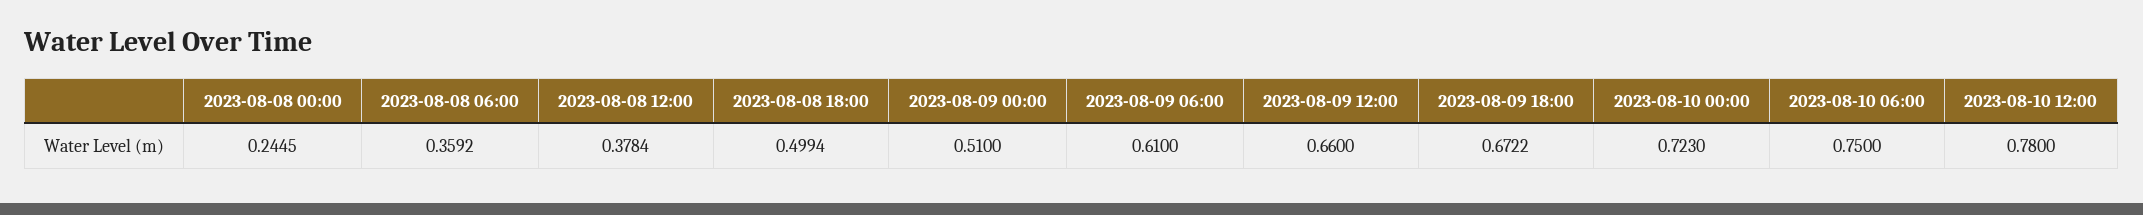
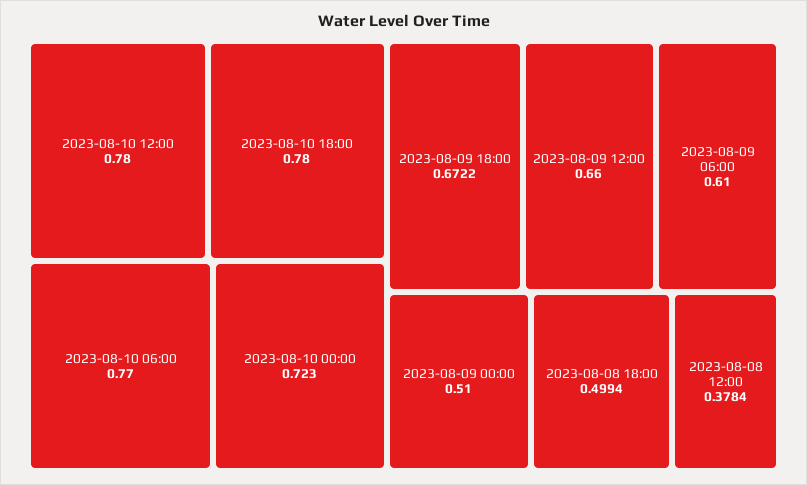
2023-08-08 00:00: 0.2445 -> none
2023-08-08 06:00: 0.3592 -> none
2023-08-10 06:00: 0.75 -> 0.77
2023-08-10 18:00: none -> 0.78

